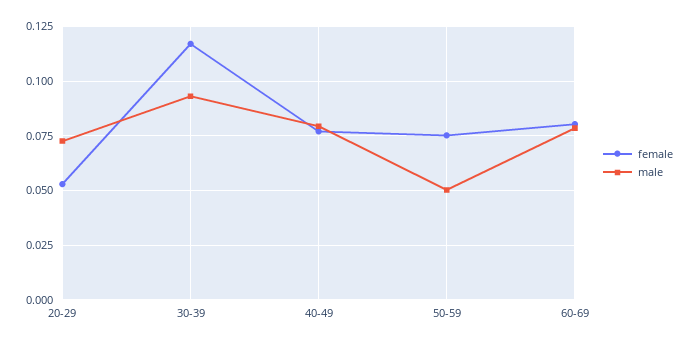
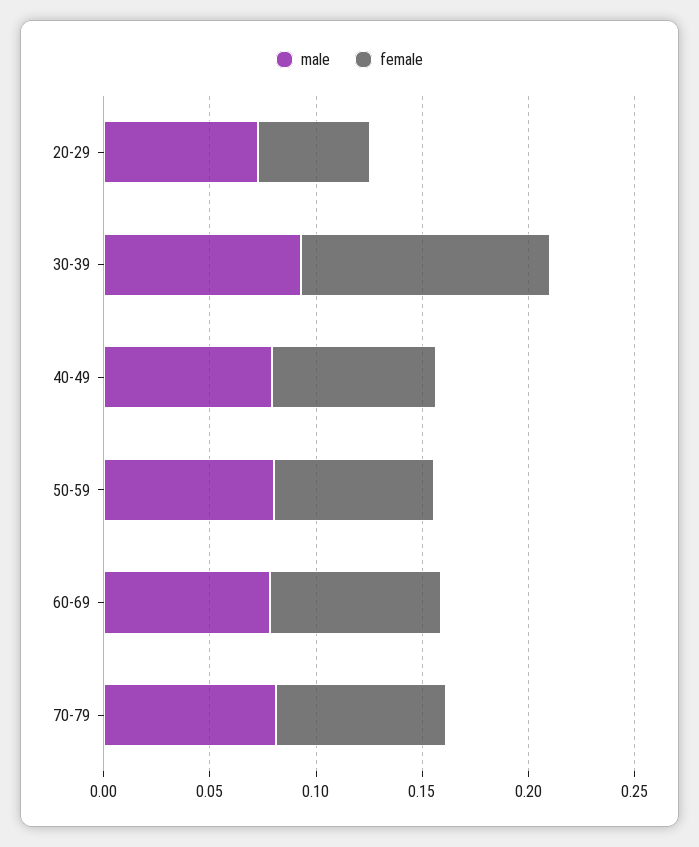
male, 50-59: 0.05 -> 0.08
male, 70-79: none -> 0.08
female, 70-79: none -> 0.08

